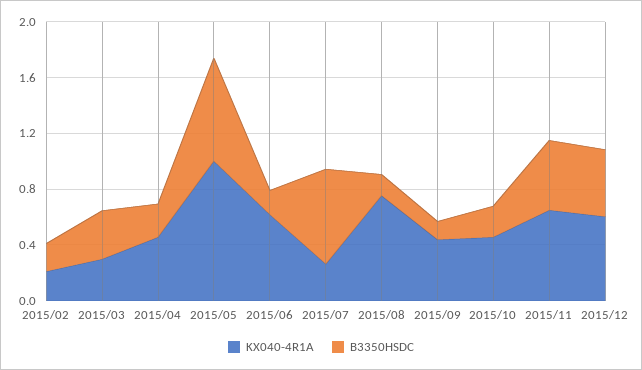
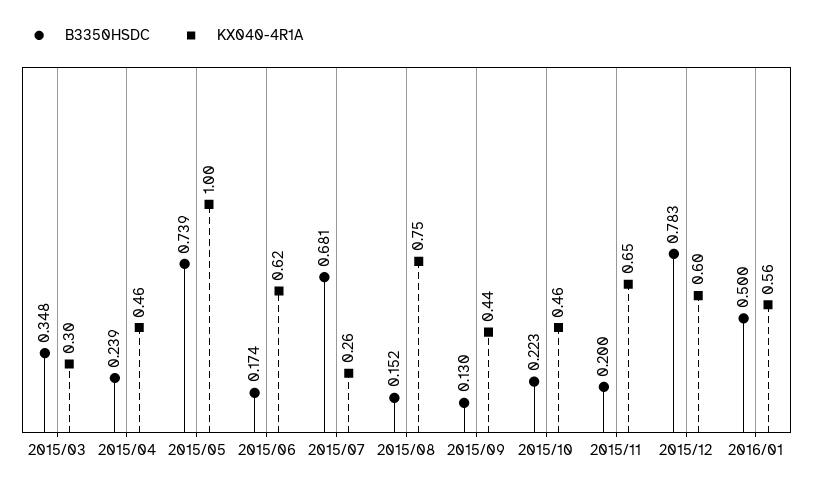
KX040-4R1A, 2015/02: 0.2 -> none
B3350HSDC, 2015/02: 0.2 -> none
B3350HSDC, 2015/11: 0.5 -> 0.2
B3350HSDC, 2015/12: 0.5 -> 0.783
B3350HSDC, 2016/01: none -> 0.5
KX040-4R1A, 2016/01: none -> 0.56

